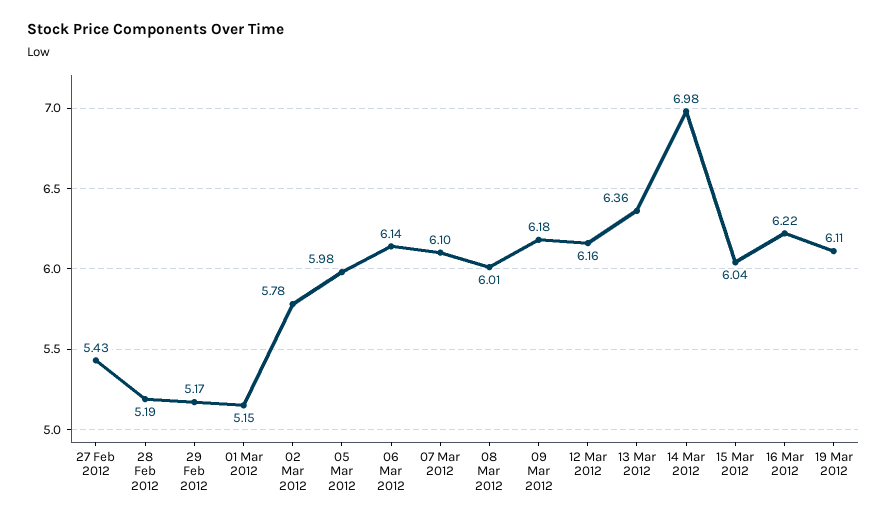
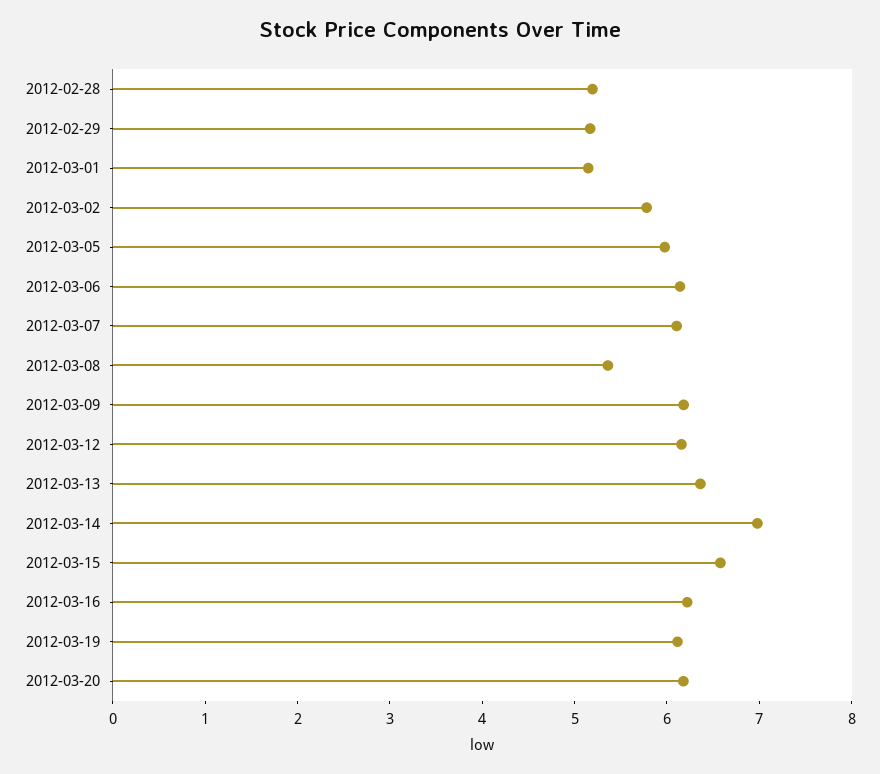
27 Feb 2012: 5.43 -> none
08 Mar 2012: 6.01 -> 5.4
15 Mar 2012: 6.04 -> 6.6
2012-03-20: none -> 6.2

